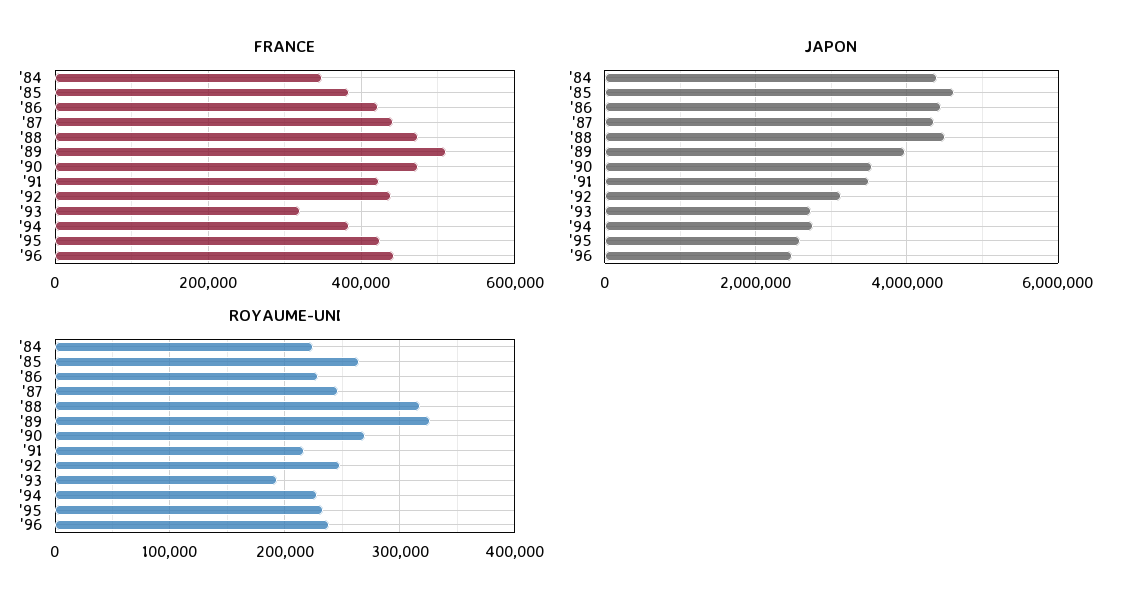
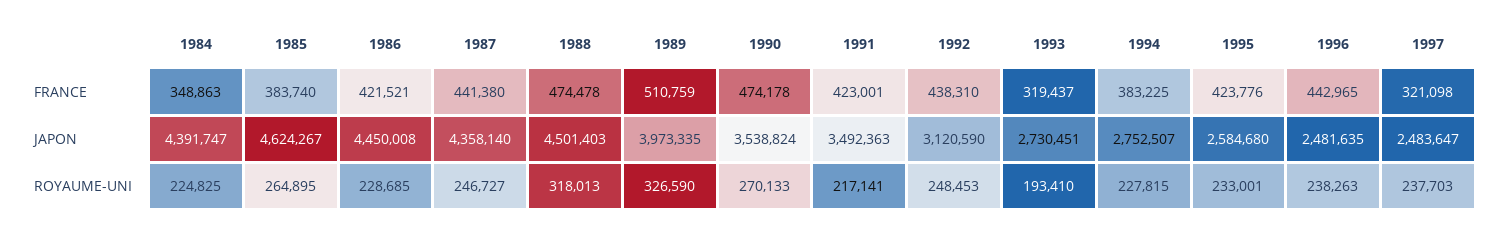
FRANCE, 1997: none -> 321098
JAPON, 1997: none -> 2483647
ROYAUME-UNI, 1997: none -> 237703

